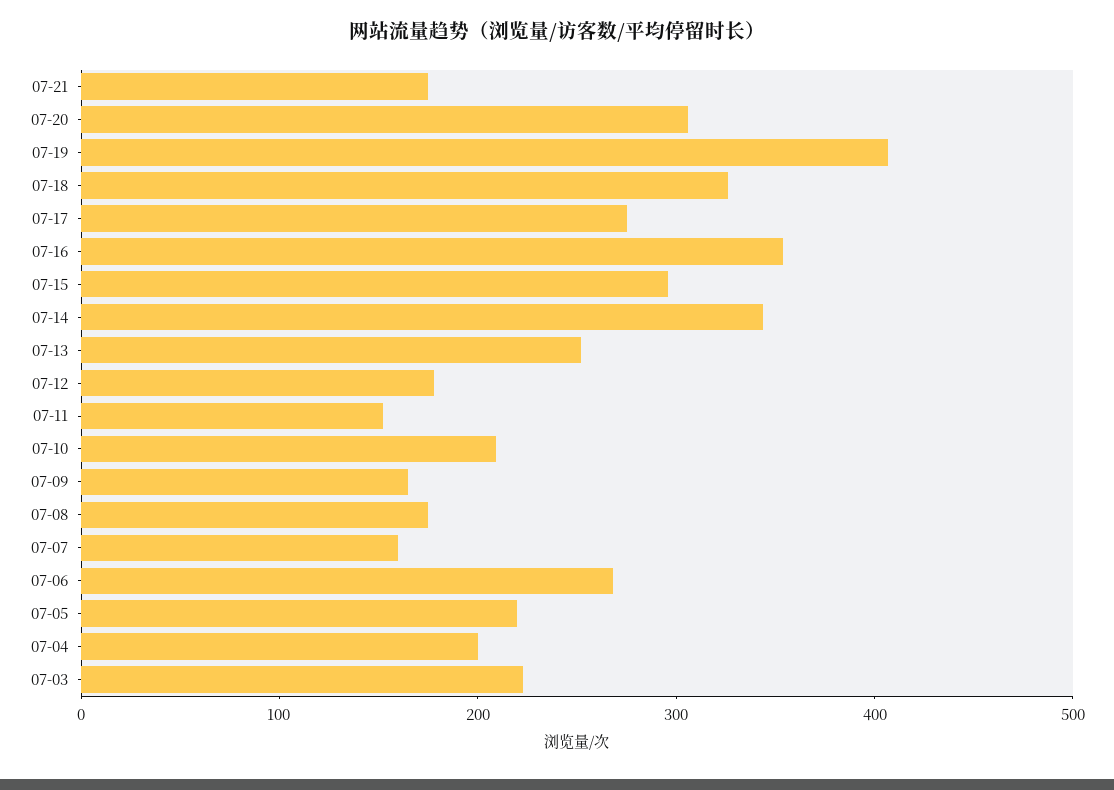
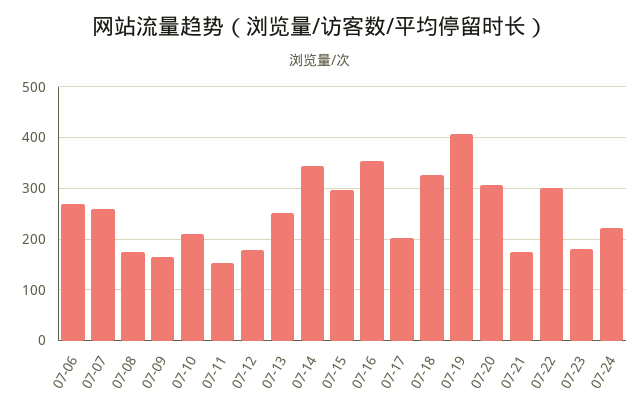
07-17: 280 -> 200
07-07: 160 -> 260
07-05: 220 -> none
07-04: 200 -> none
07-03: 220 -> none
07-22: none -> 300
07-23: none -> 180
07-24: none -> 220

